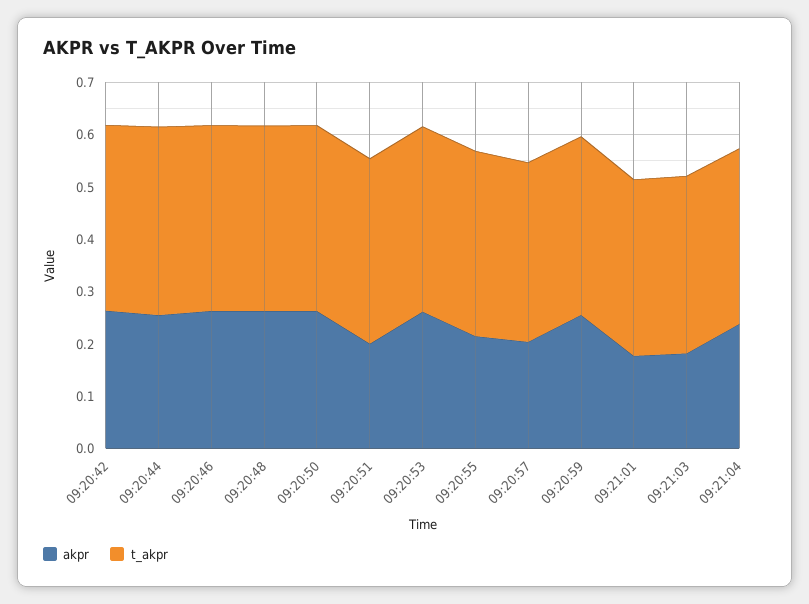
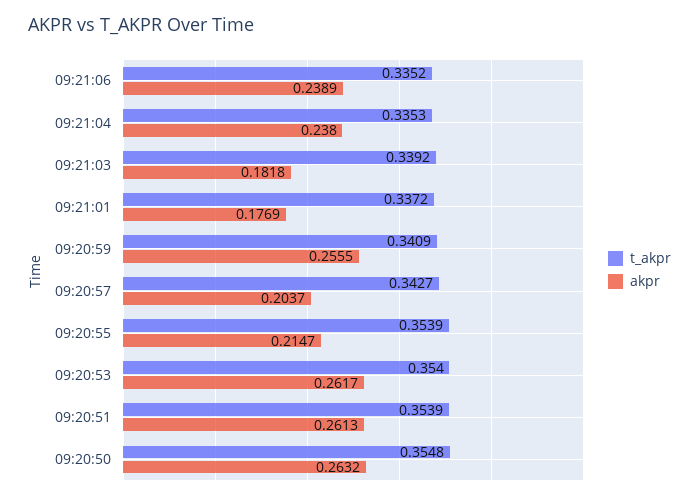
akpr, 09:20:42: 0.26 -> none
t_akpr, 09:20:42: 0.36 -> none
akpr, 09:20:44: 0.26 -> none
t_akpr, 09:20:44: 0.36 -> none
akpr, 09:20:46: 0.26 -> none
t_akpr, 09:20:46: 0.36 -> none
akpr, 09:20:48: 0.26 -> none
t_akpr, 09:20:48: 0.36 -> none
akpr, 09:20:51: 0.2 -> 0.2613
t_akpr, 09:21:06: none -> 0.3352
akpr, 09:21:06: none -> 0.2389

